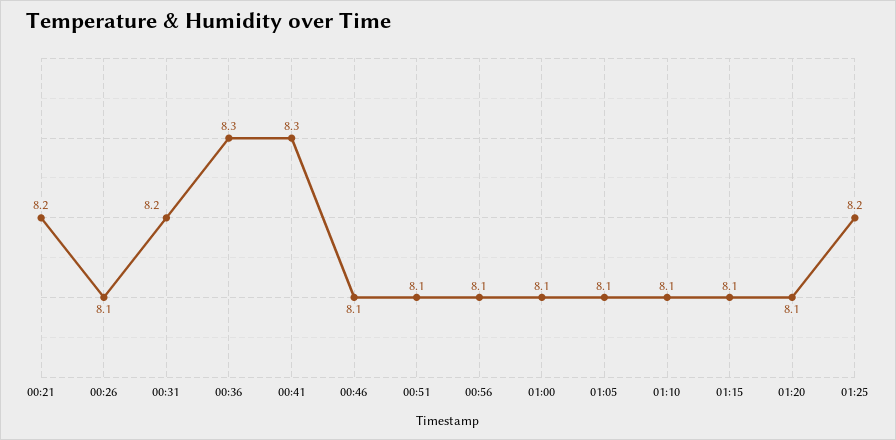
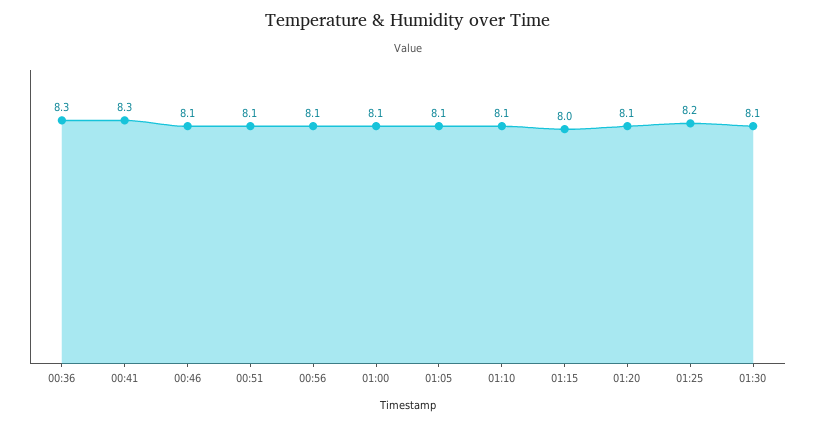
00:21: 8.2 -> none
00:26: 8.1 -> none
00:31: 8.2 -> none
01:15: 8.1 -> 8
01:30: none -> 8.1

